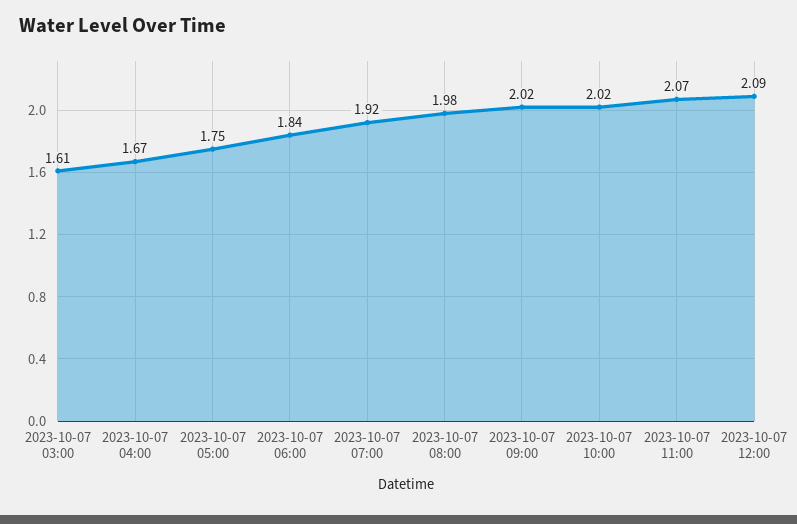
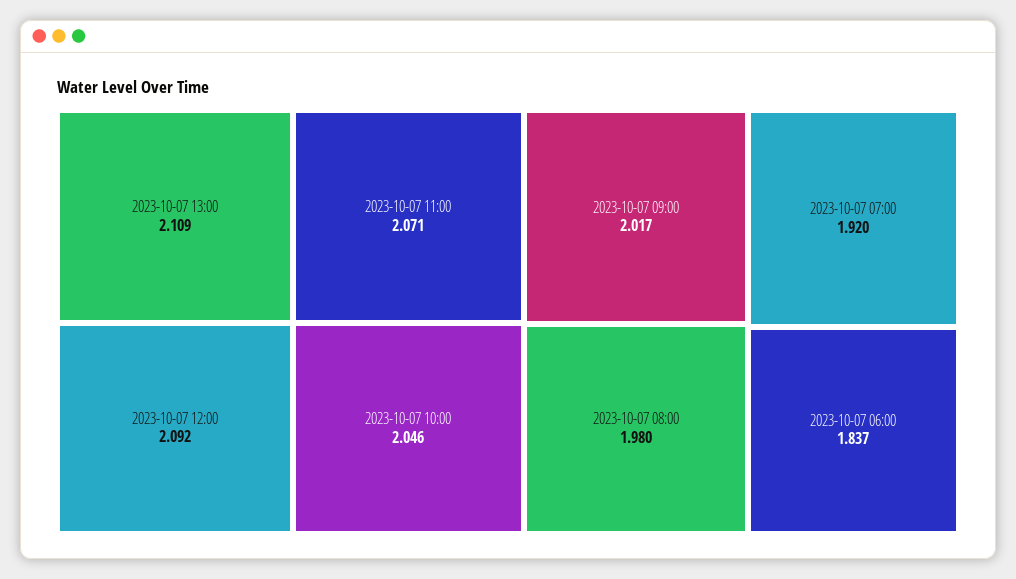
2023-10-07 03:00: 1.61 -> none
2023-10-07 04:00: 1.67 -> none
2023-10-07 05:00: 1.75 -> none
2023-10-07 10:00: 2.02 -> 2.046
2023-10-07 13:00: none -> 2.109

